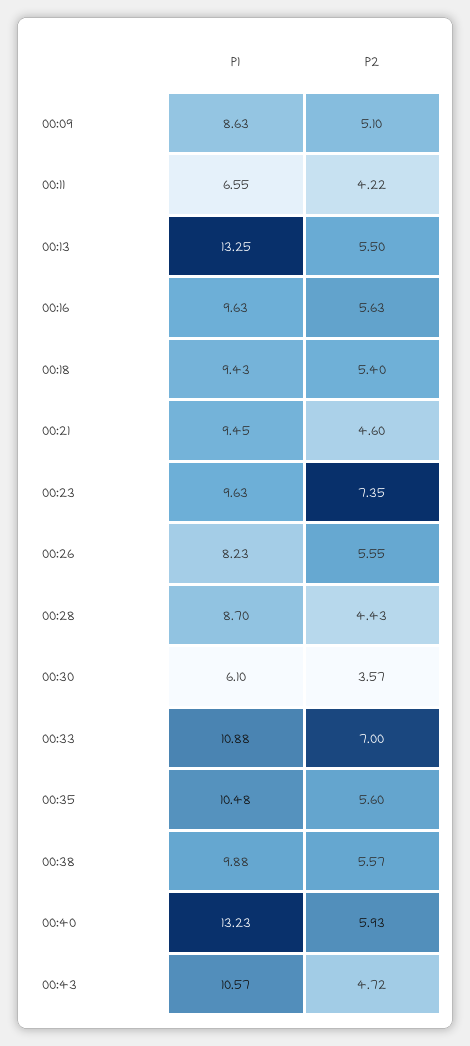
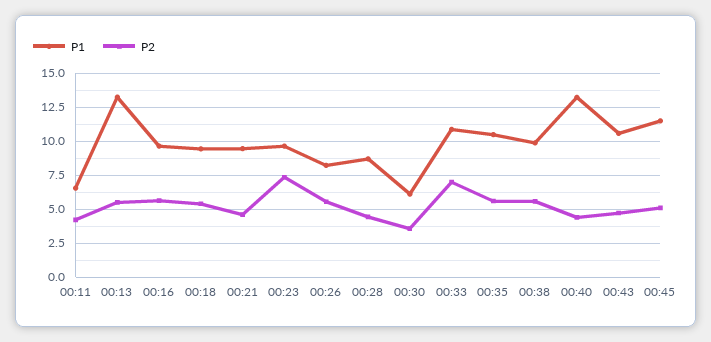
P1, 00:09: 8.63 -> none
P2, 00:09: 5.1 -> none
P2, 00:40: 5.93 -> 4.5
P1, 00:45: none -> 11.5
P2, 00:45: none -> 5

